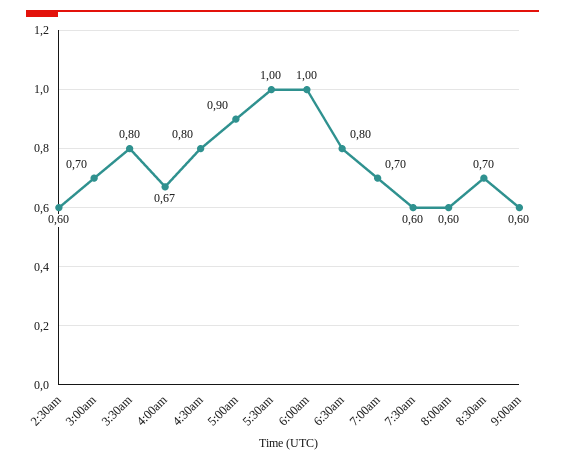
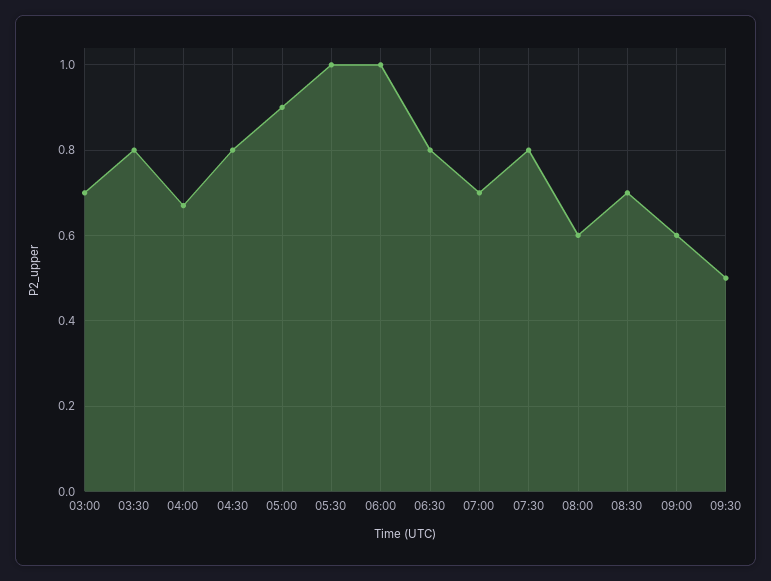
2:30am: 0.6 -> none
7:30am: 0.6 -> 0.8
09:30: none -> 0.5

